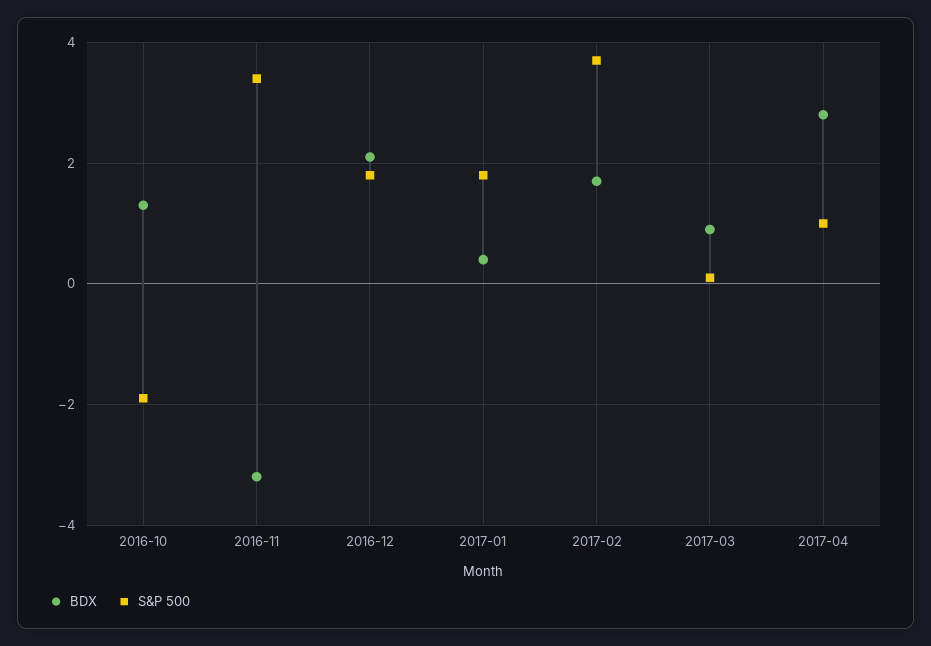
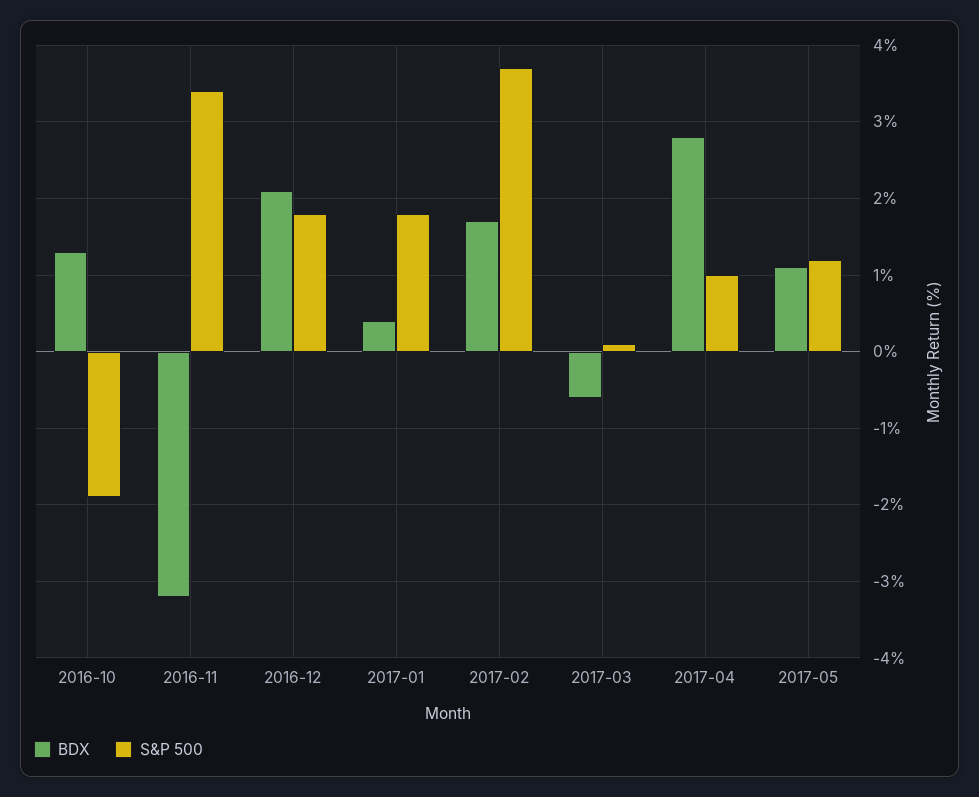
BDX, 2017-03: 1 -> -0.6
BDX, 2017-05: none -> 1.1
S&P 500, 2017-05: none -> 1.2

